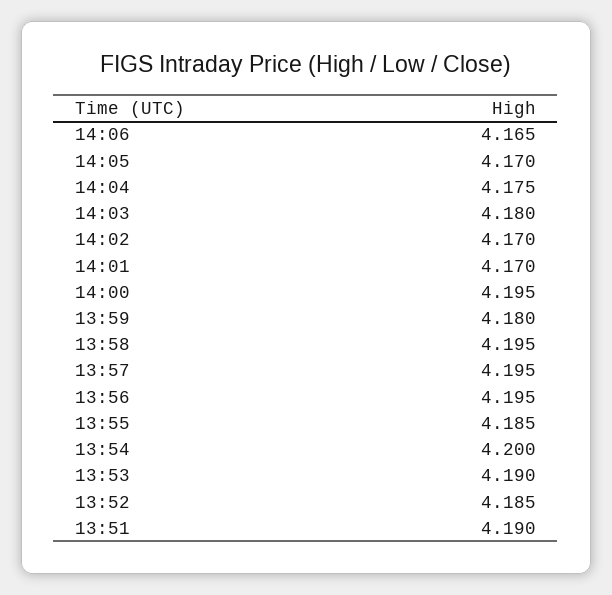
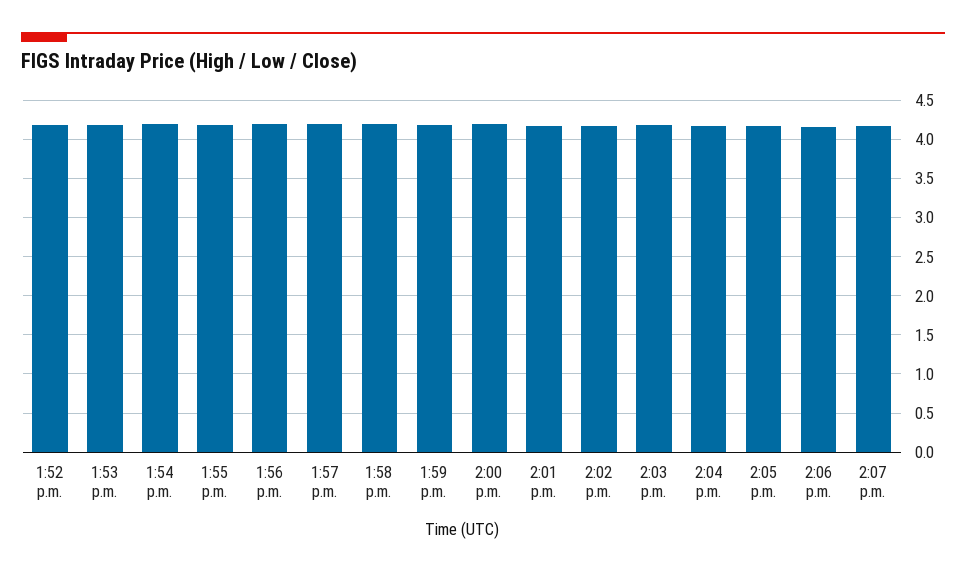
13:51: 4.19 -> none
2:07 p.m.: none -> 4.2

